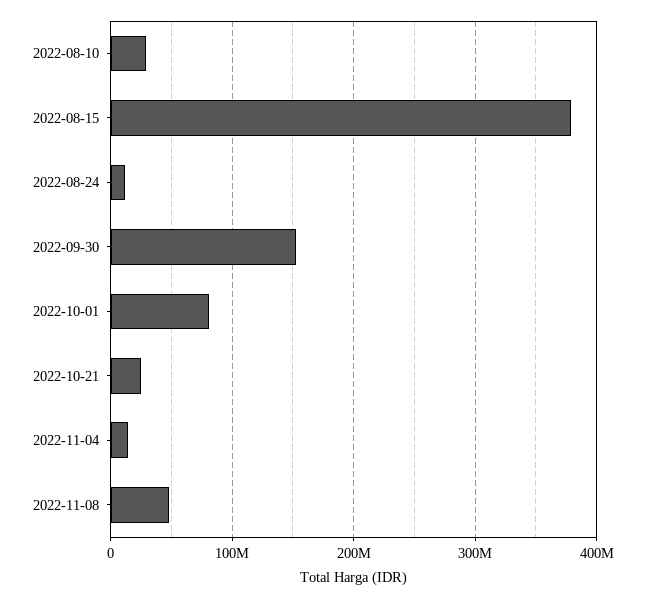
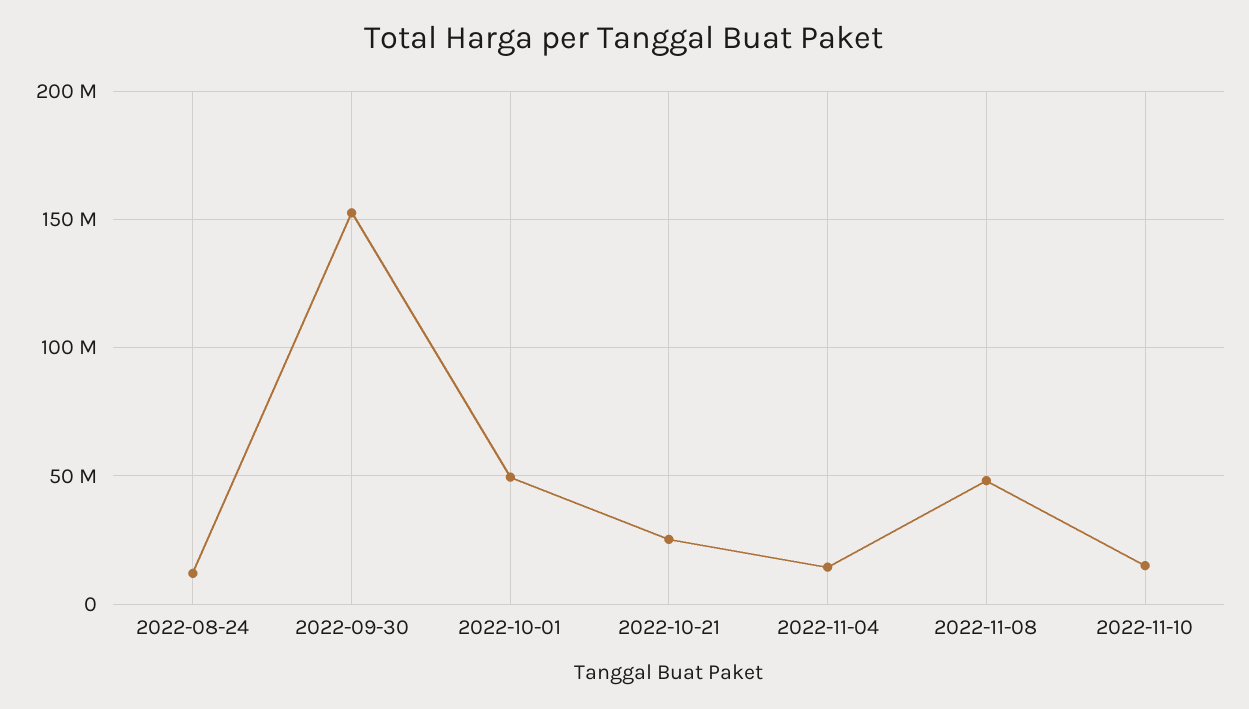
2022-08-10: 30000000 -> none
2022-08-15: 380000000 -> none
2022-10-01: 80000000 -> 50000000
2022-11-10: none -> 15000000

